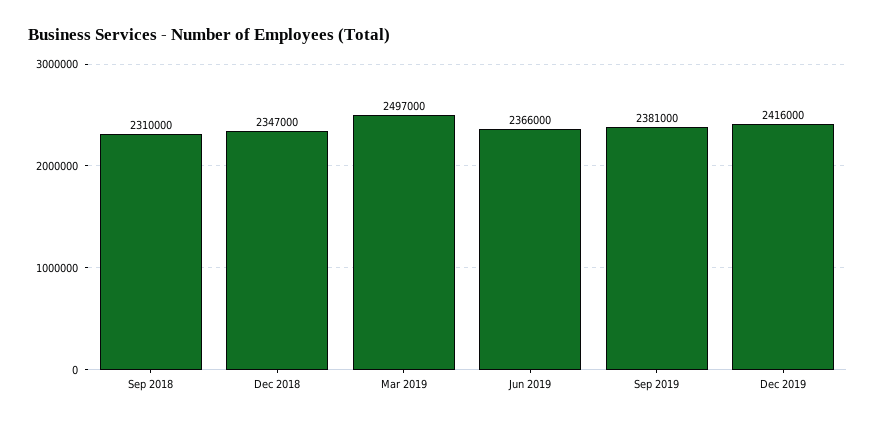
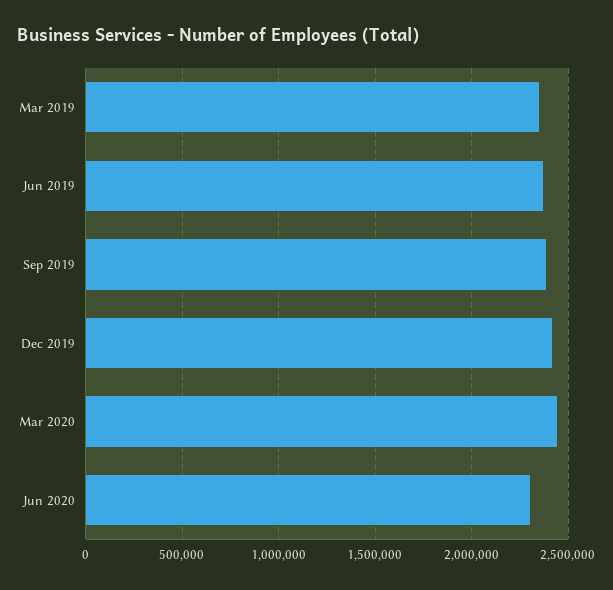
Sep 2018: 2310000 -> none
Dec 2018: 2347000 -> none
Mar 2019: 2497000 -> 2350000
Mar 2020: none -> 2450000
Jun 2020: none -> 2300000

